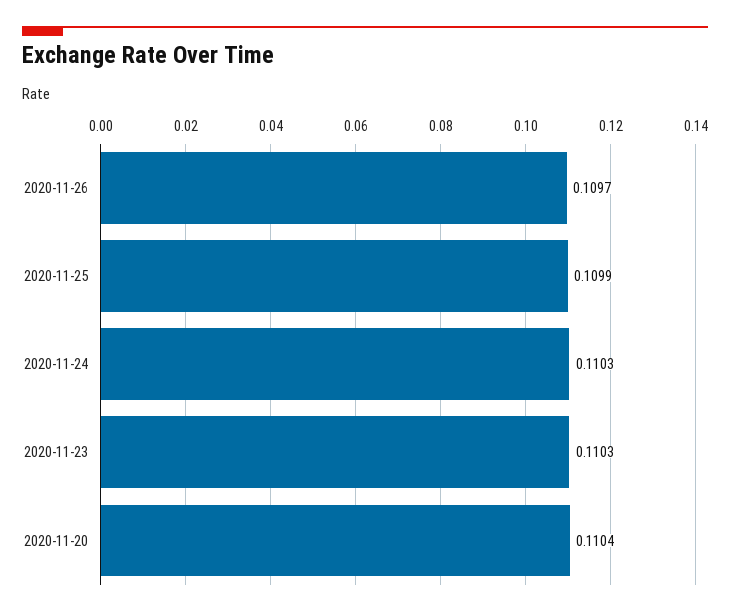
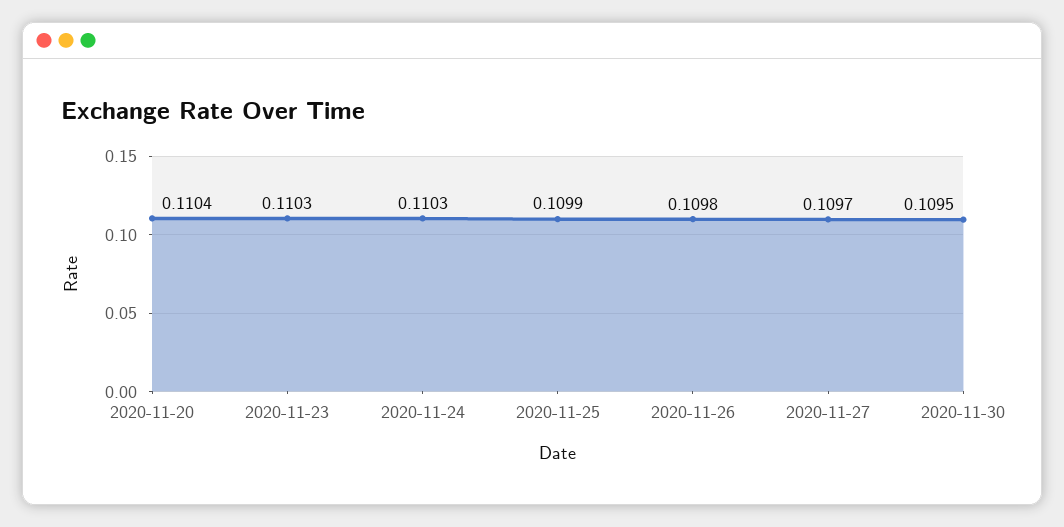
2020-11-26: 0.1097 -> 0.1098
2020-11-27: none -> 0.1097
2020-11-30: none -> 0.1095

